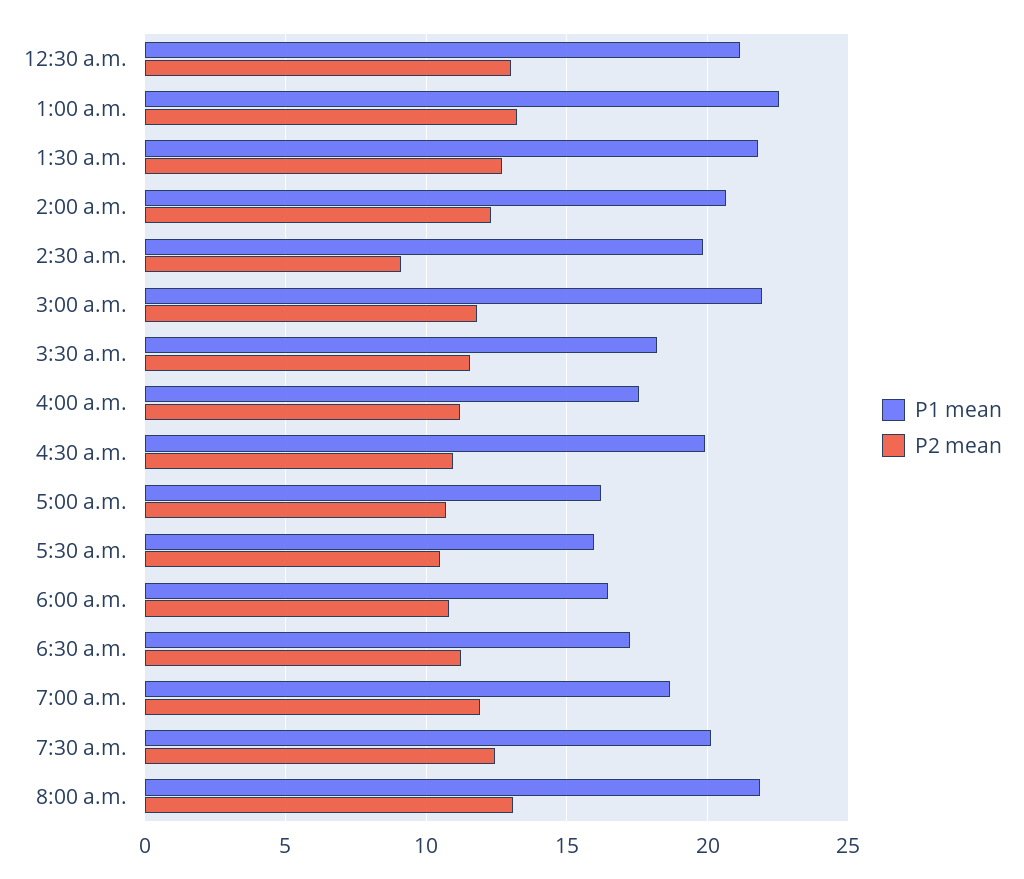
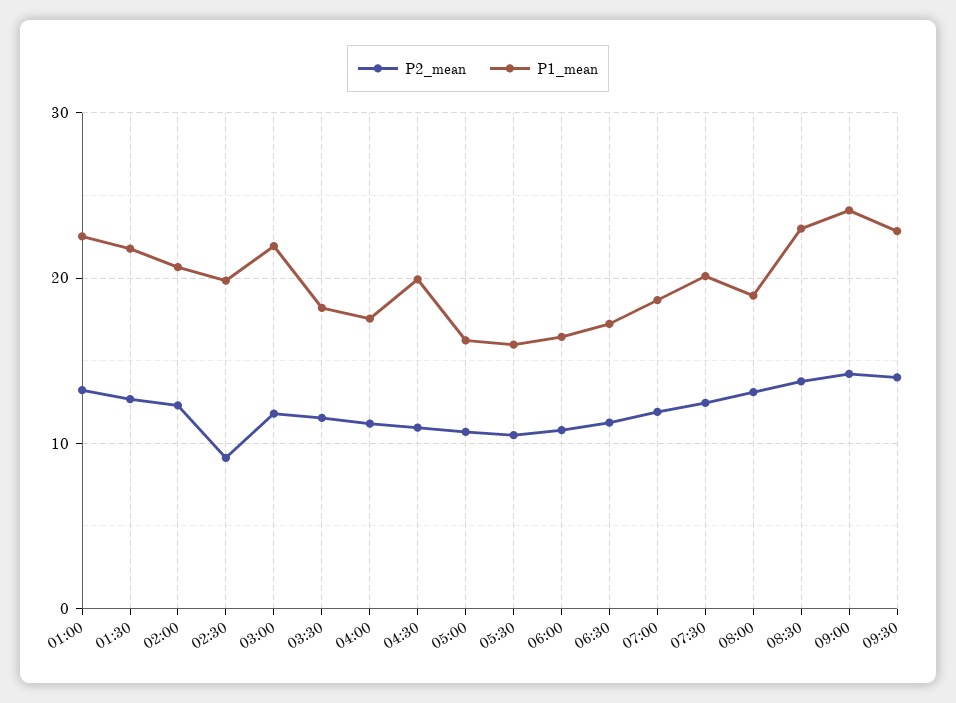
P1 mean, 12:30 a.m.: 21 -> none
P2 mean, 12:30 a.m.: 13 -> none
P1 mean, 8:00 a.m.: 22 -> 19
P2 mean, 08:30: none -> 14
P1 mean, 08:30: none -> 23
P2 mean, 09:00: none -> 14
P1 mean, 09:00: none -> 24
P2 mean, 09:30: none -> 14
P1 mean, 09:30: none -> 23

